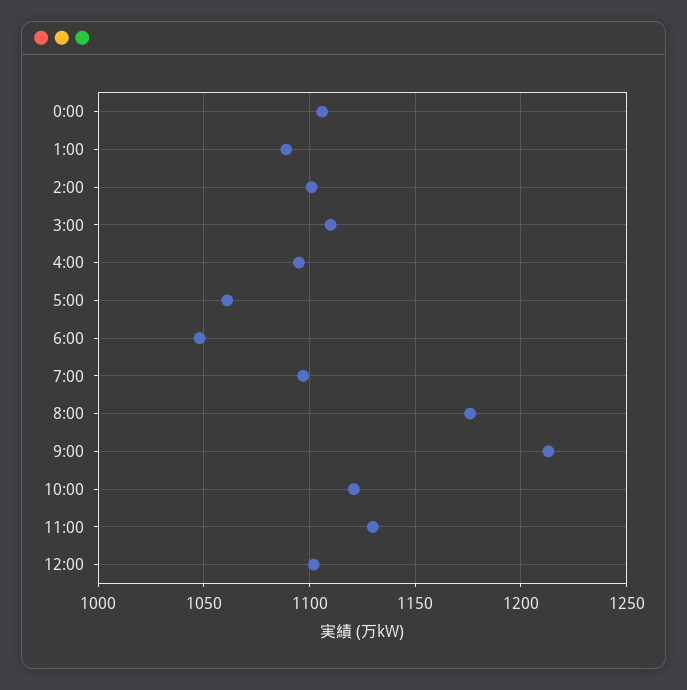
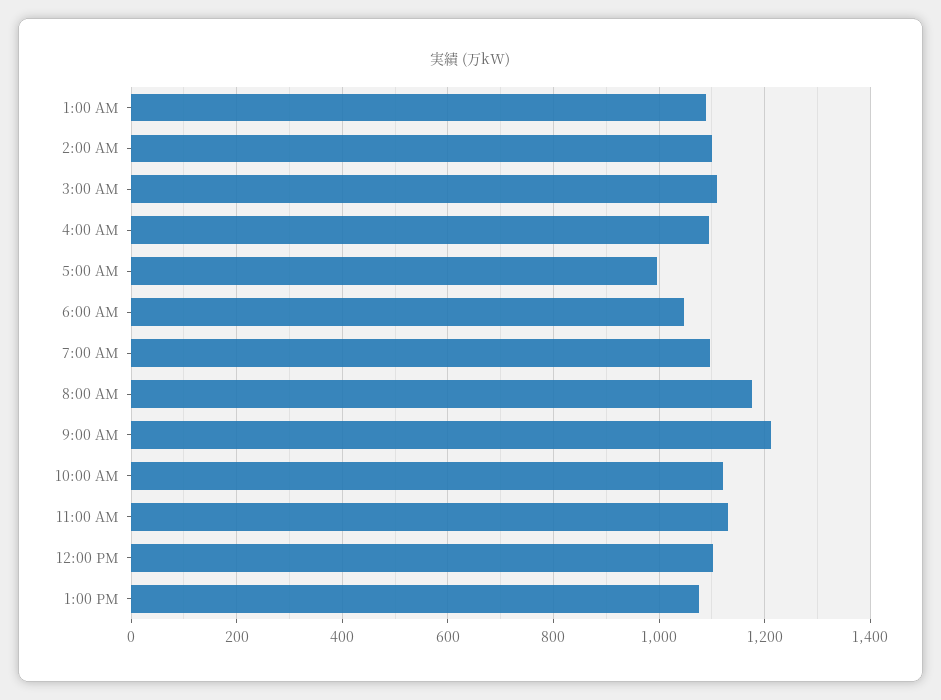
0:00: 1105 -> none
5:00: 1060 -> 1000
1:00 PM: none -> 1080

